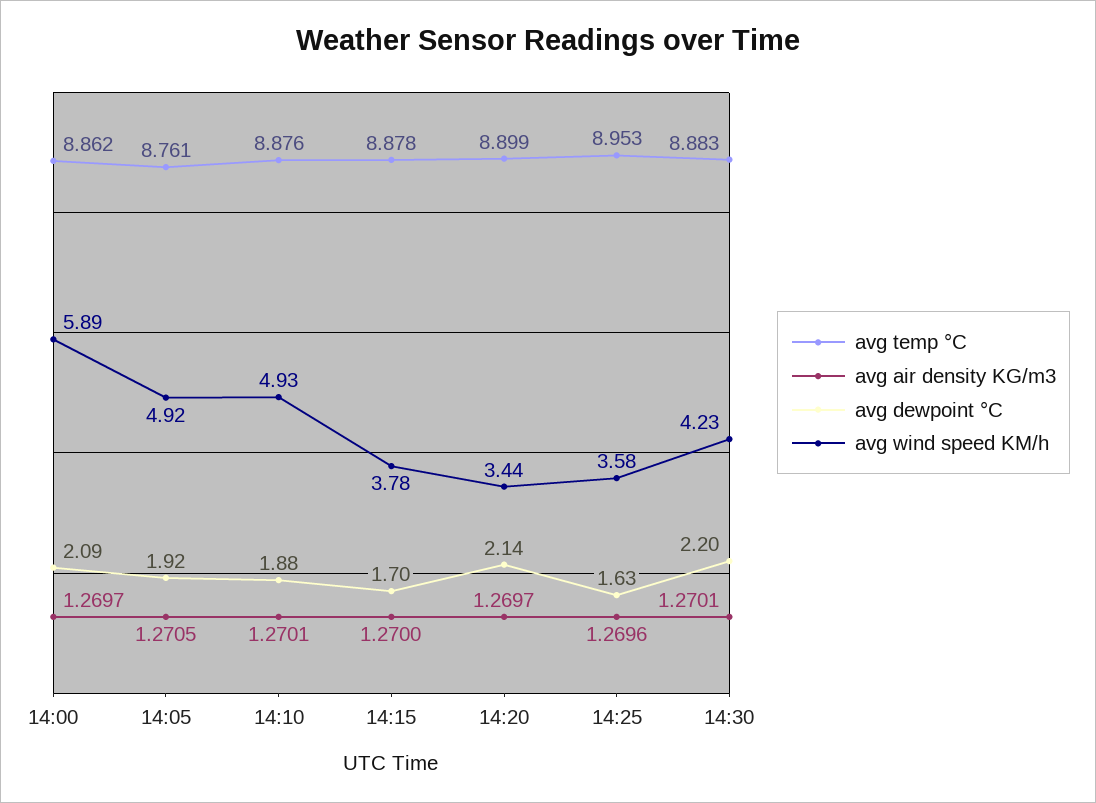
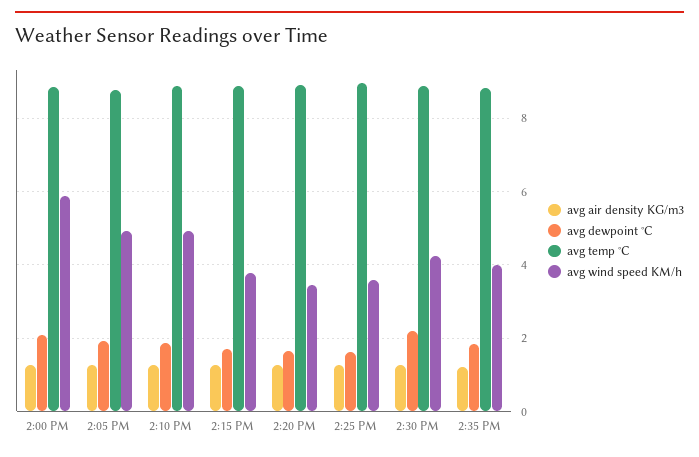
avg dewpoint °C, 14:20: 2.14 -> 1.6
avg air density KG/m3, 2:35 PM: none -> 1.2
avg dewpoint °C, 2:35 PM: none -> 1.8
avg temp °C, 2:35 PM: none -> 8.8
avg wind speed KM/h, 2:35 PM: none -> 4

